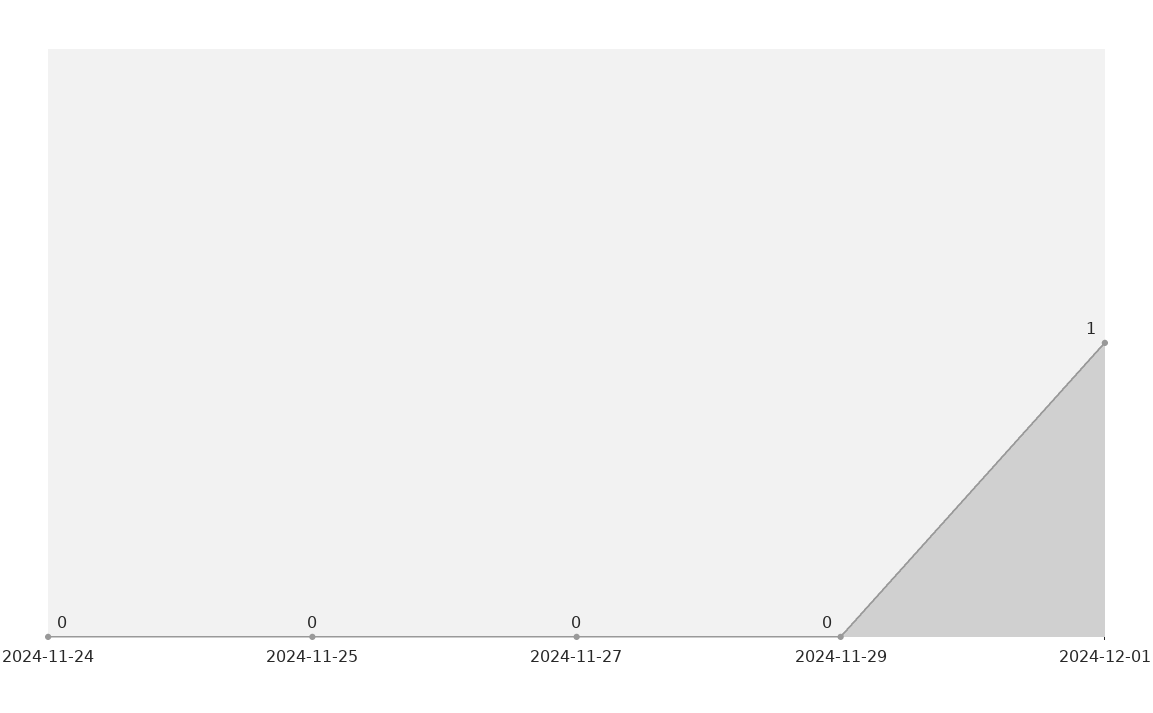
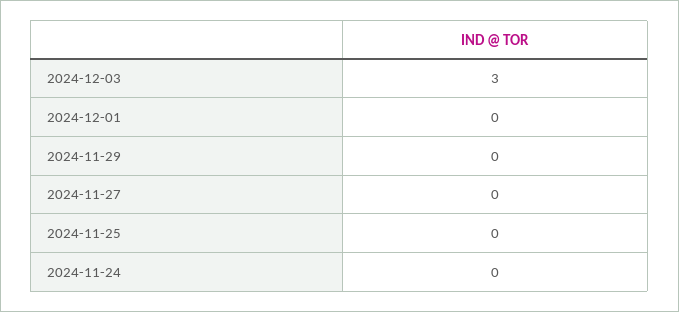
2024-12-01: 1 -> 0
2024-12-03: none -> 3

